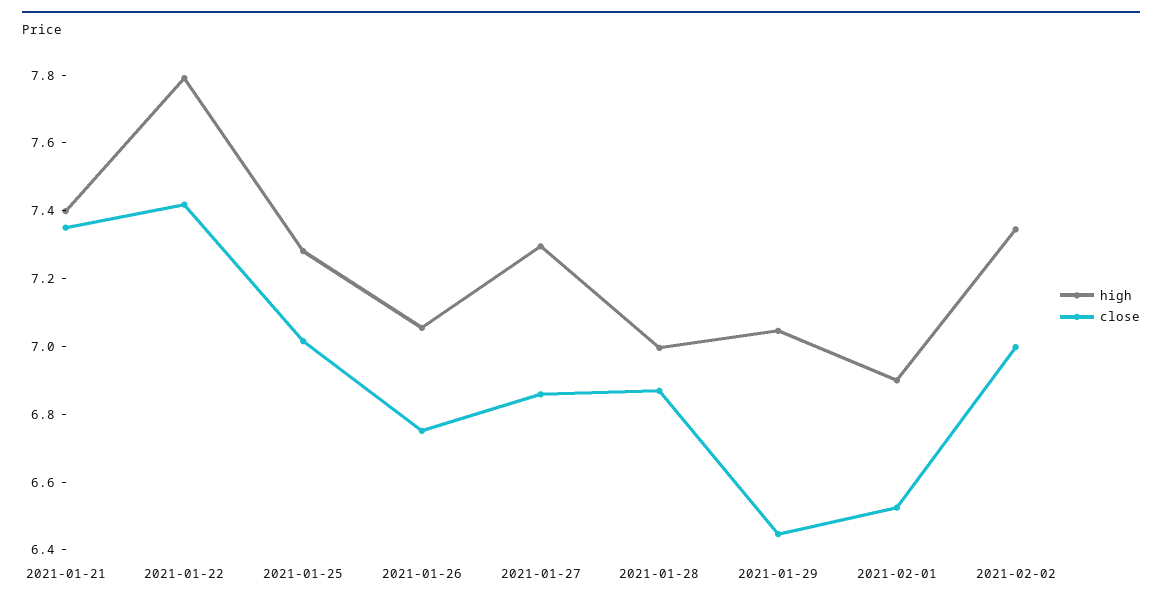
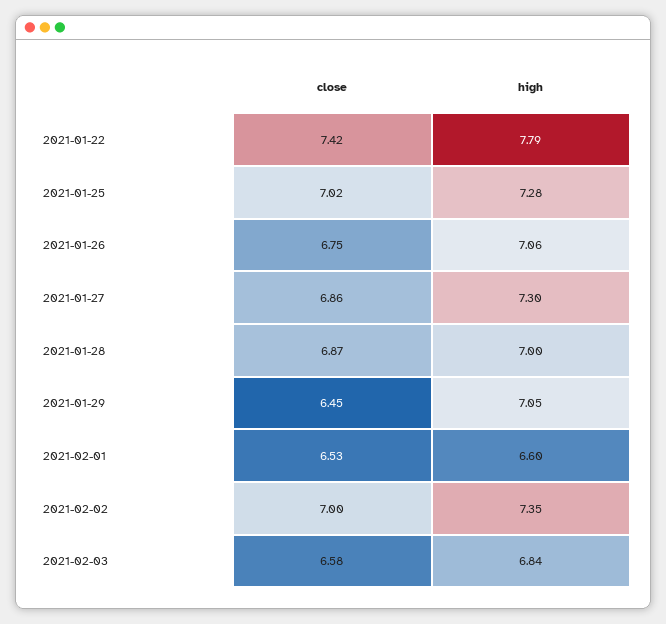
high, 2021-01-21: 7.4 -> none
close, 2021-01-21: 7.35 -> none
high, 2021-02-01: 6.9 -> 6.6
close, 2021-02-03: none -> 6.58
high, 2021-02-03: none -> 6.84

